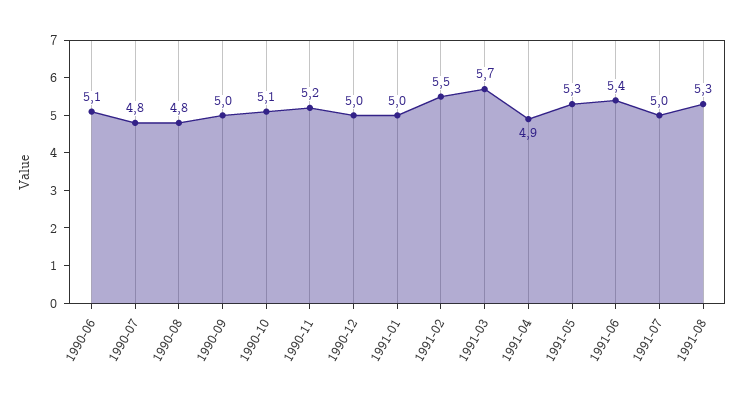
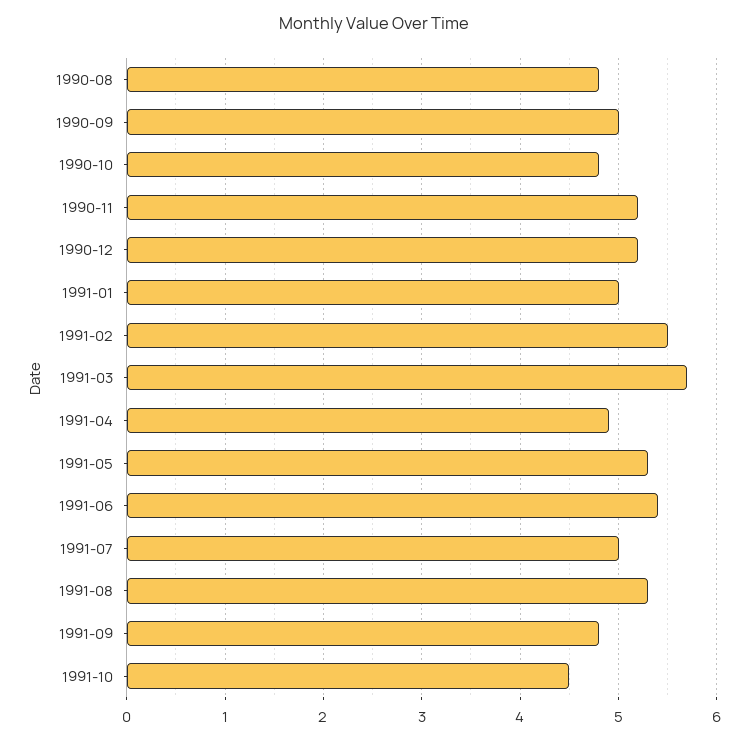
1990-06: 5.1 -> none
1990-07: 4.8 -> none
1990-10: 5.1 -> 4.8
1990-12: 5 -> 5.2
1991-09: none -> 4.8
1991-10: none -> 4.5

